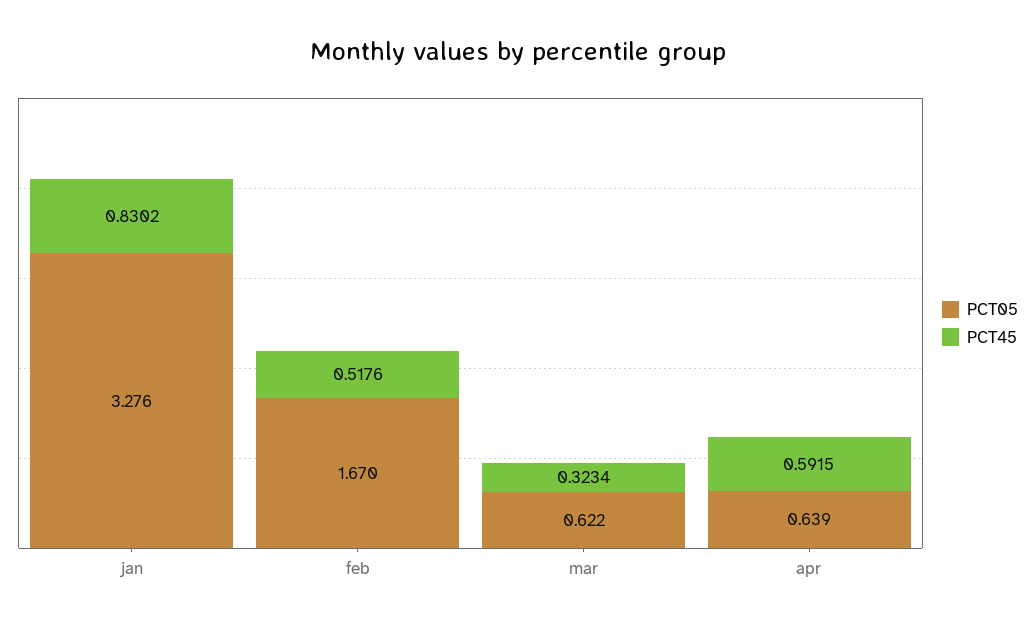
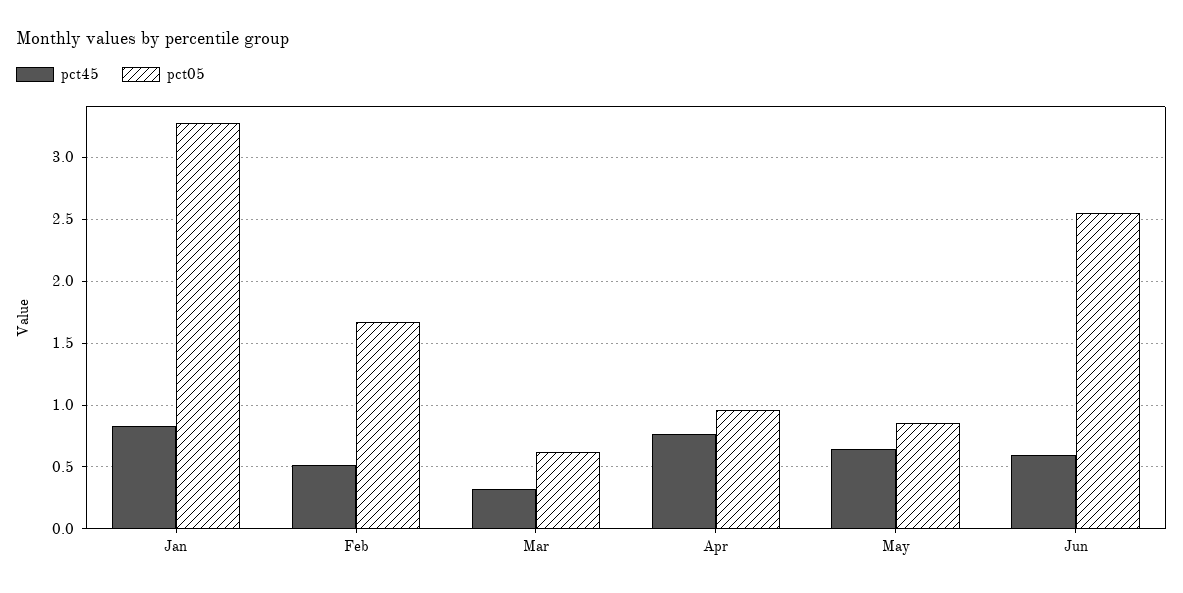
PCT05, apr: 0.639 -> 0.95
PCT45, apr: 0.5915 -> 0.75
PCT45, May: none -> 0.65
PCT05, May: none -> 0.85
PCT45, Jun: none -> 0.6
PCT05, Jun: none -> 2.55

